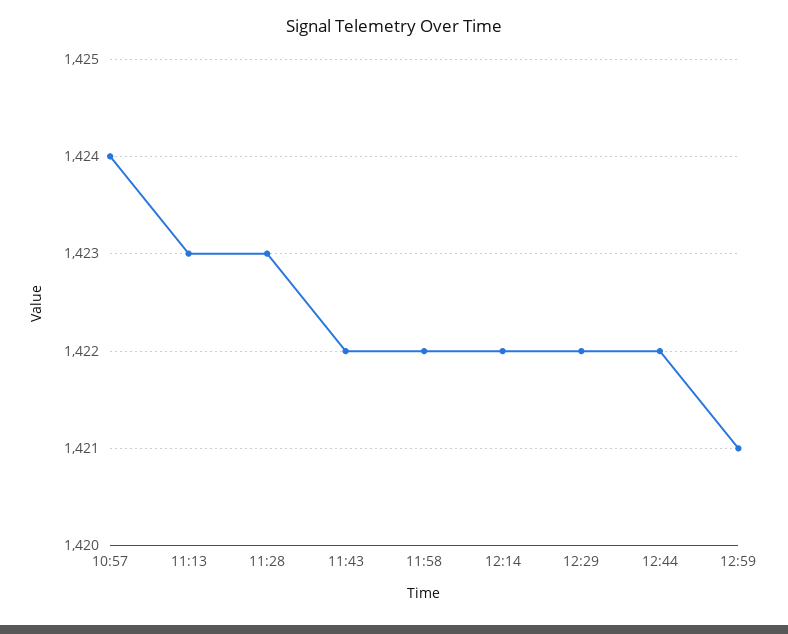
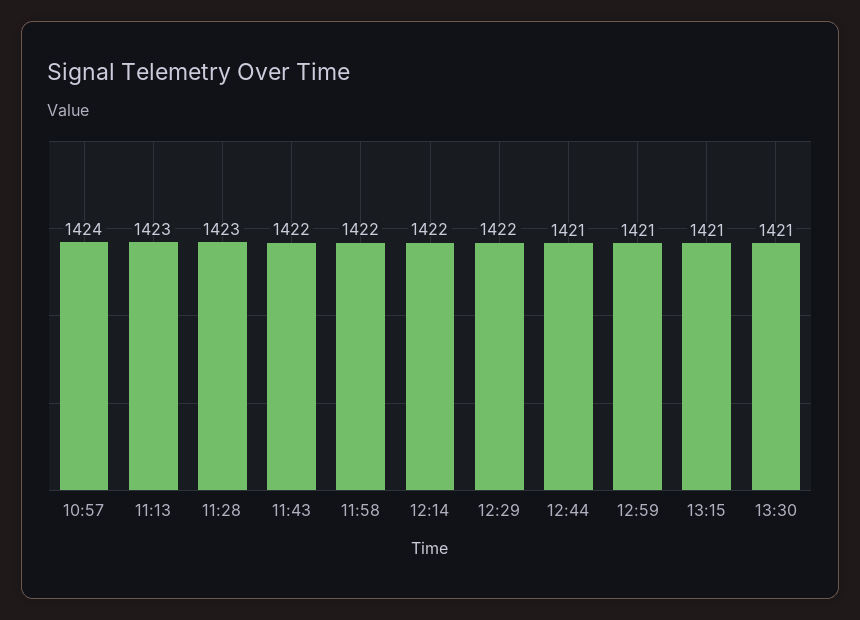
12:44: 1422 -> 1421
13:15: none -> 1421
13:30: none -> 1421

